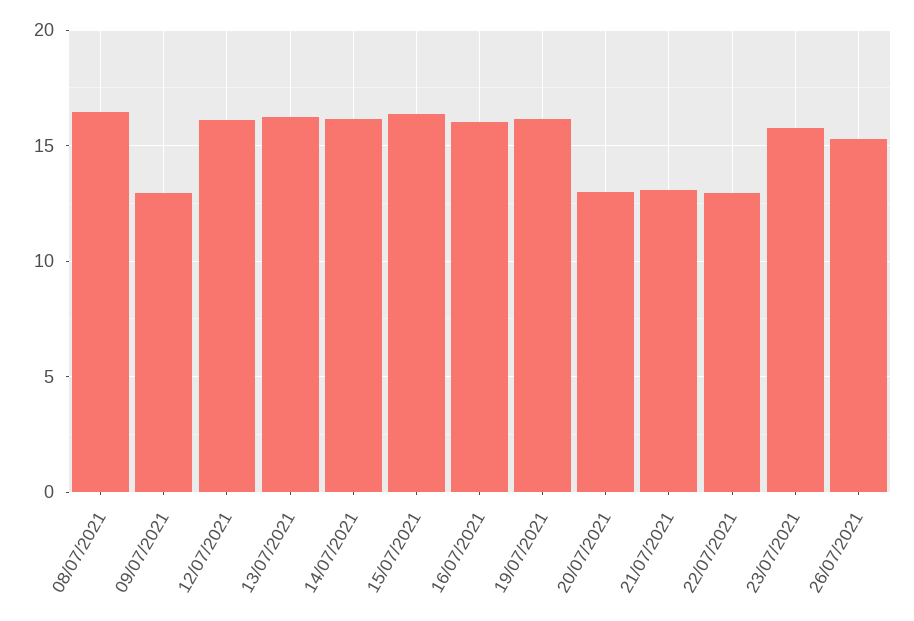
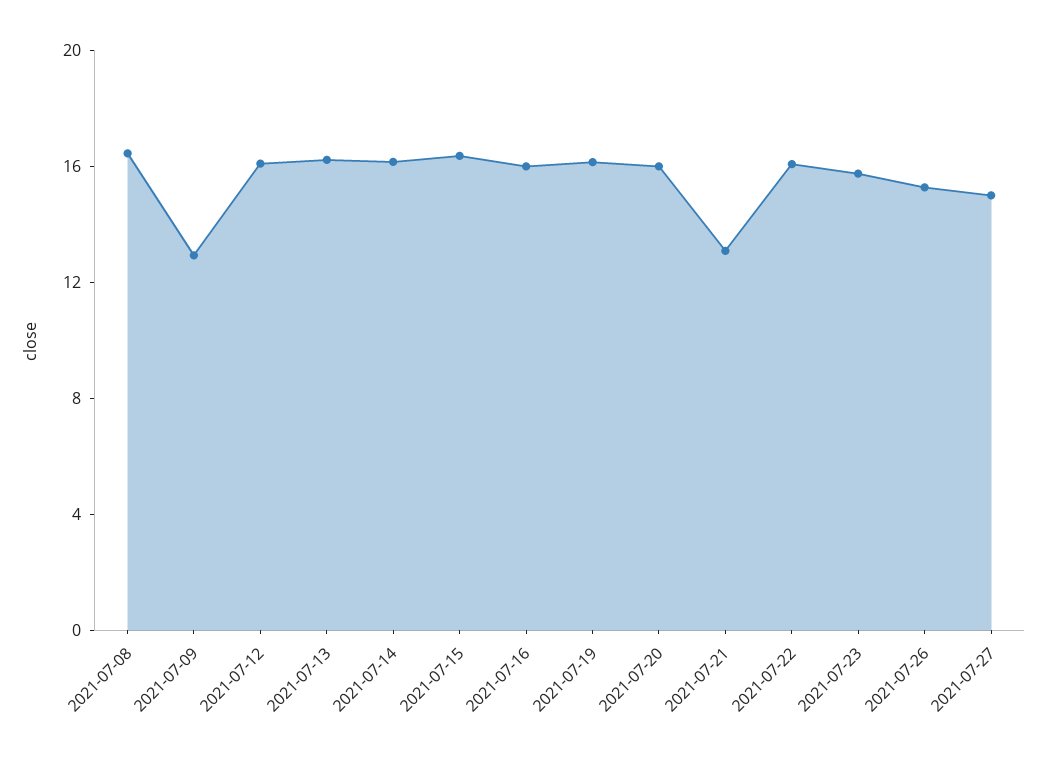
20/07/2021: 13 -> 16
22/07/2021: 13 -> 16
2021-07-27: none -> 15

